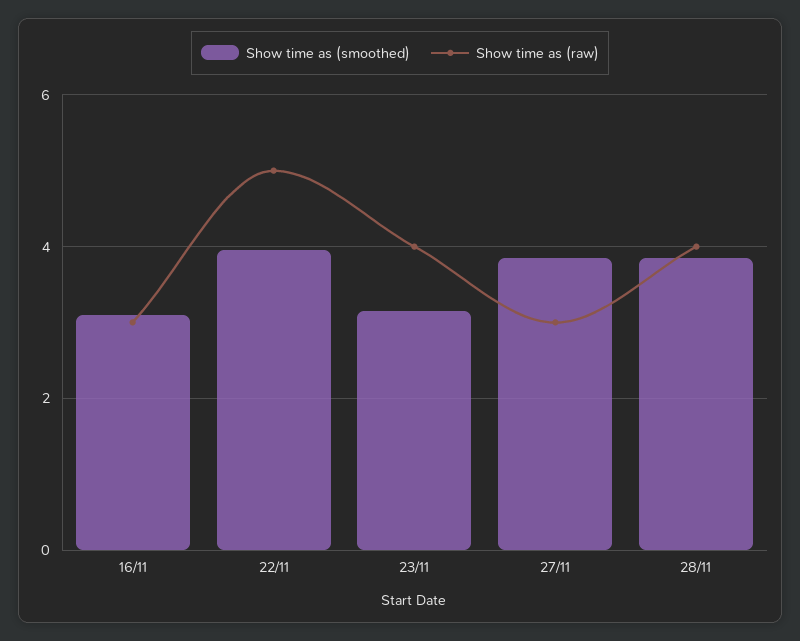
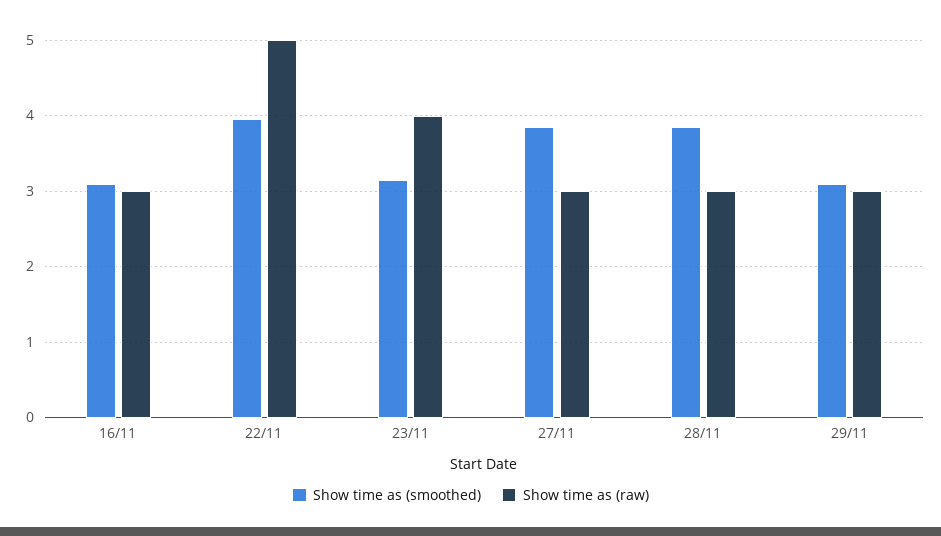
Show time as (raw), 28/11: 4 -> 3
Show time as (smoothed), 29/11: none -> 3.1
Show time as (raw), 29/11: none -> 3

